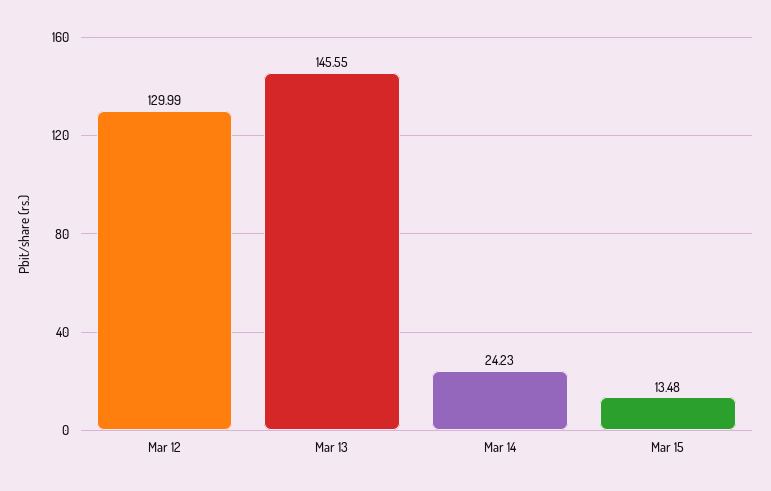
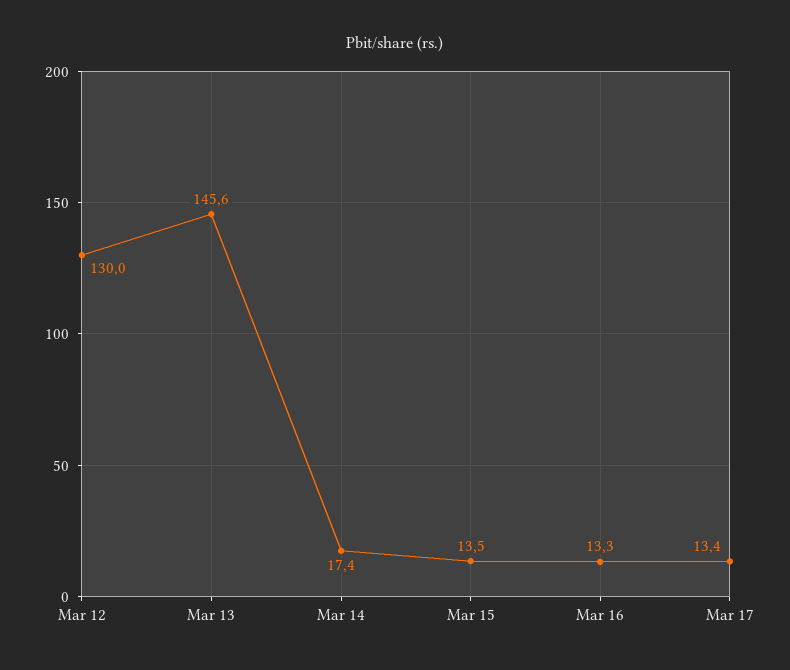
Mar 14: 24.23 -> 17.4
Mar 16: none -> 13.3
Mar 17: none -> 13.4

